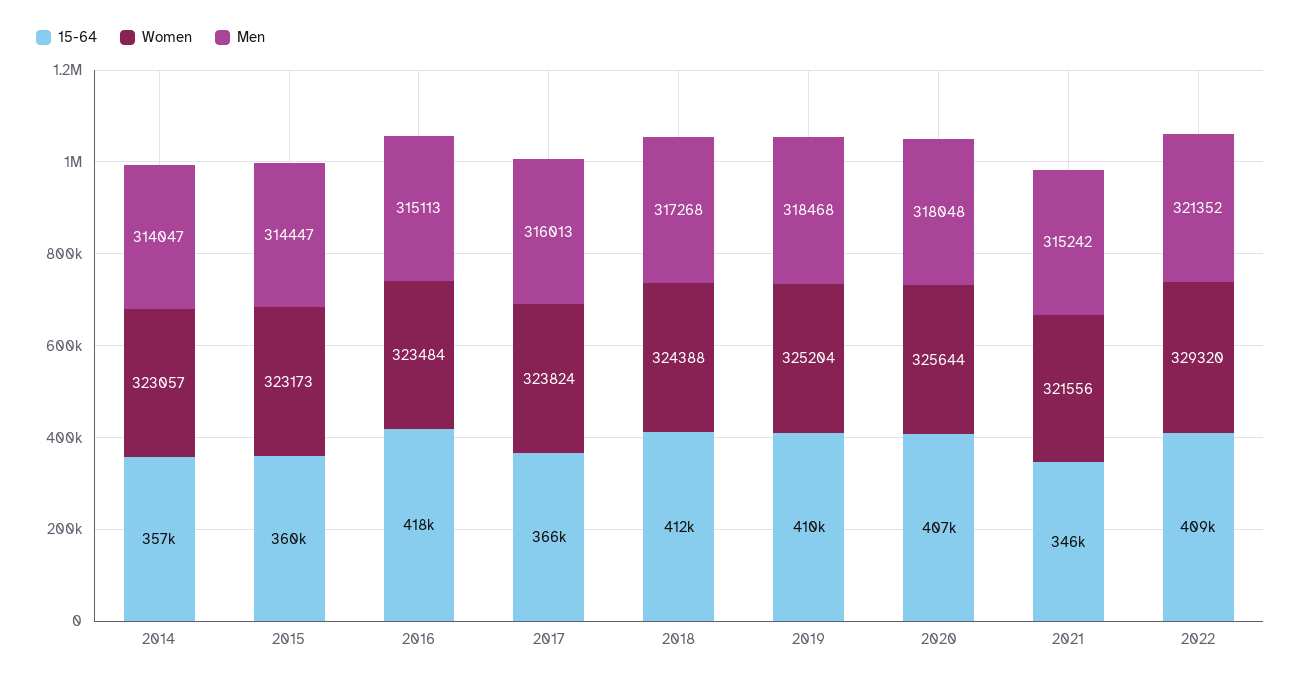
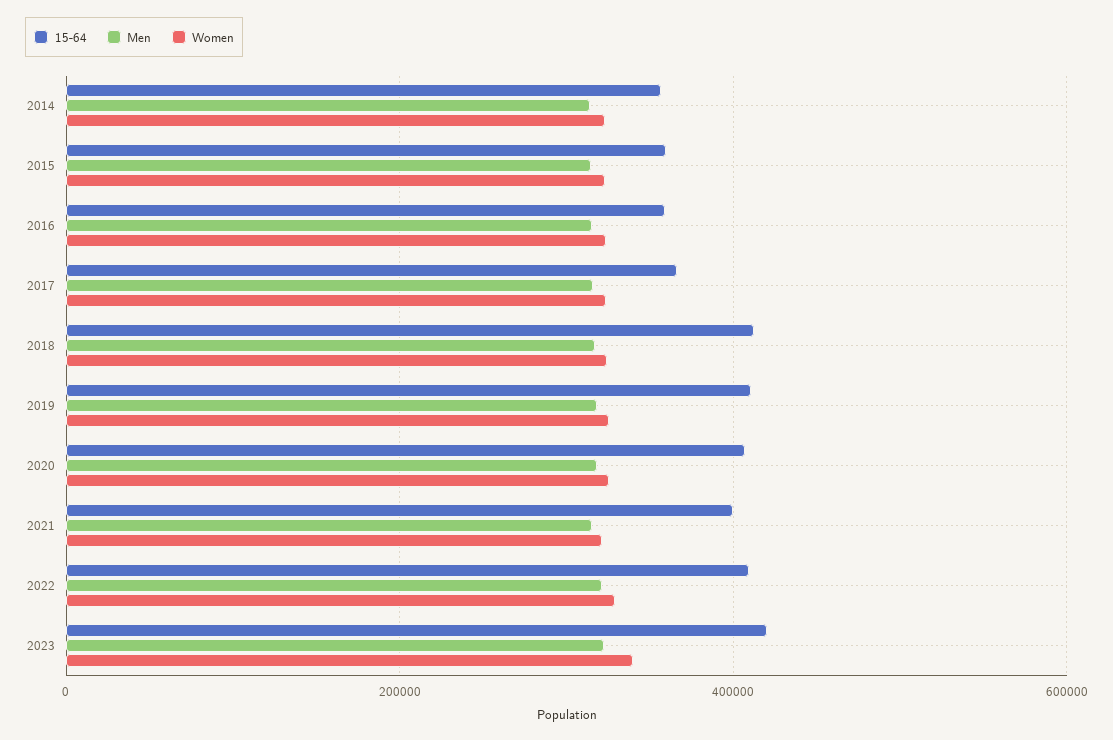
15-64, 2016: 418000 -> 360000
15-64, 2021: 346000 -> 400000
15-64, 2023: none -> 420000
Men, 2023: none -> 320000
Women, 2023: none -> 340000

